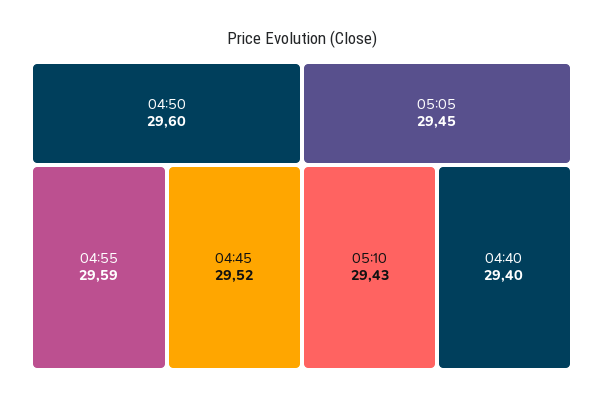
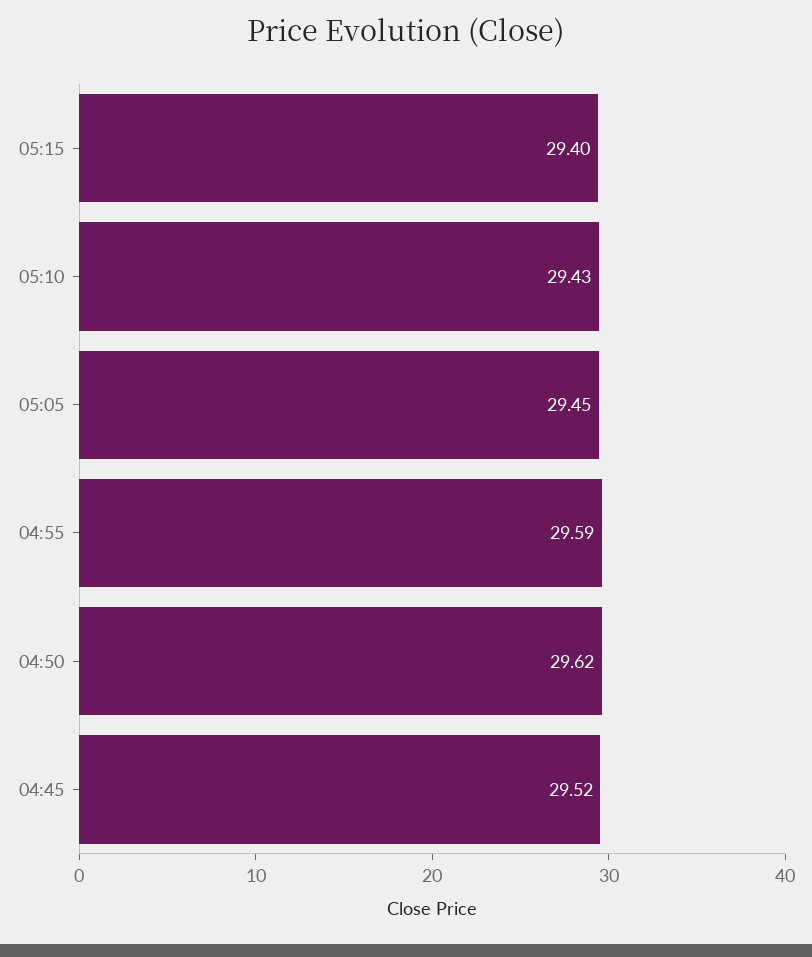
04:50: 29.6 -> 29.62
04:40: 29.4 -> none
05:15: none -> 29.4

